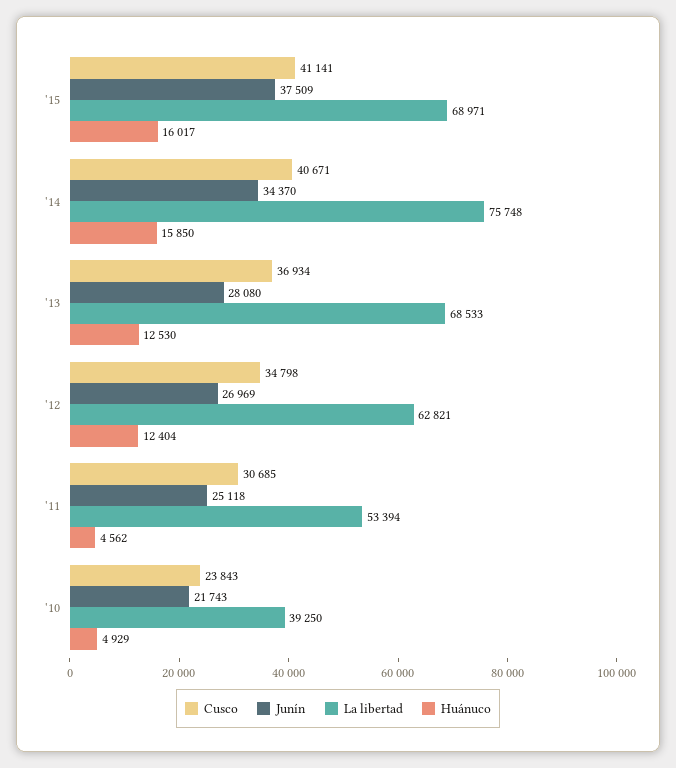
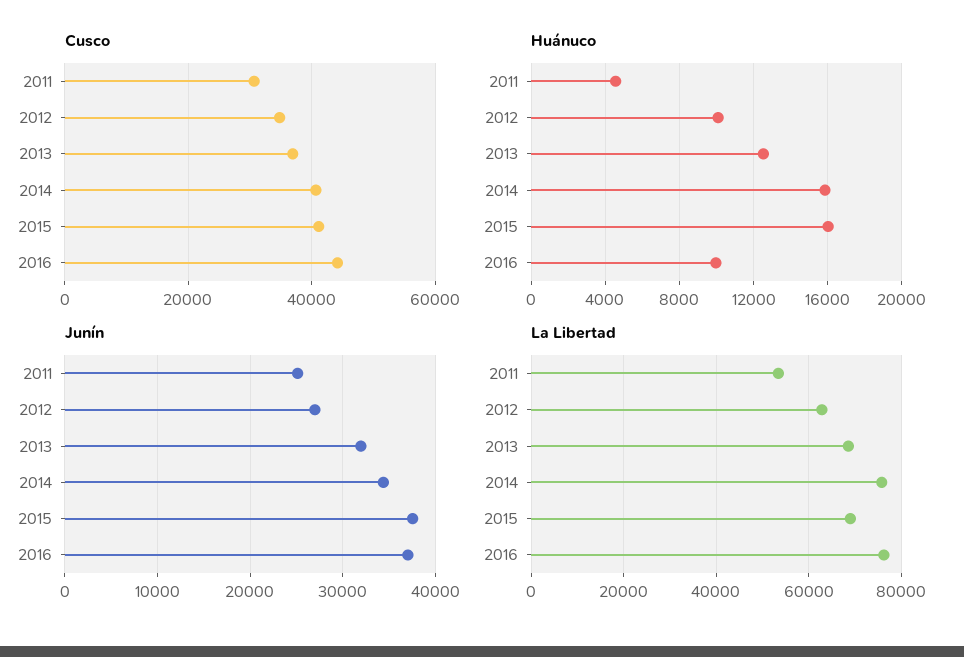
Junín, '13: 28080 -> 32000
Huánuco, '12: 12404 -> 10000
Cusco, '10: 23843 -> none
Junín, '10: 21743 -> none
La libertad, '10: 39250 -> none
Huánuco, '10: 4929 -> none
Cusco, 2016: none -> 44000
Huánuco, 2016: none -> 10000
Junín, 2016: none -> 37000
La libertad, 2016: none -> 76000

